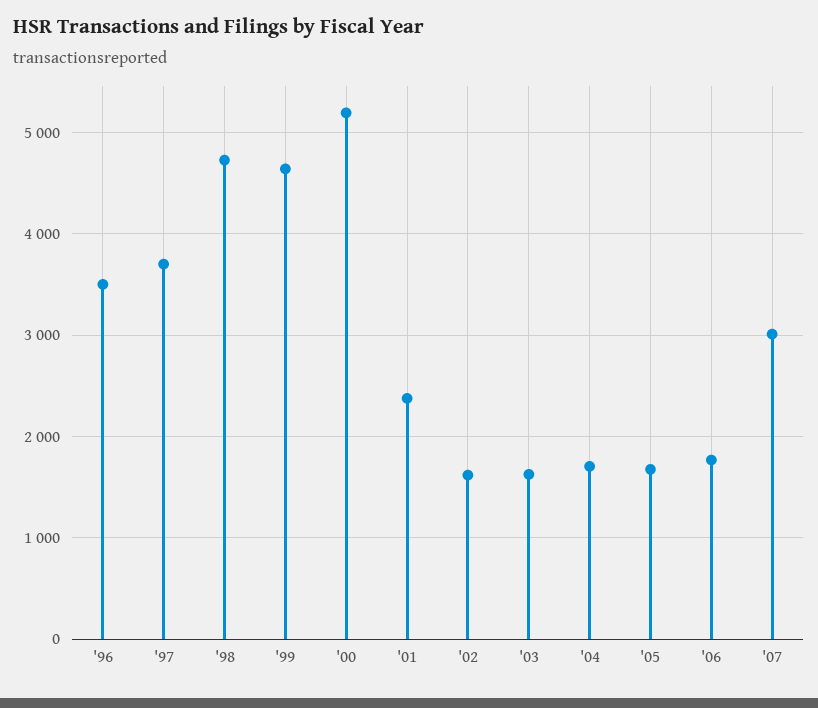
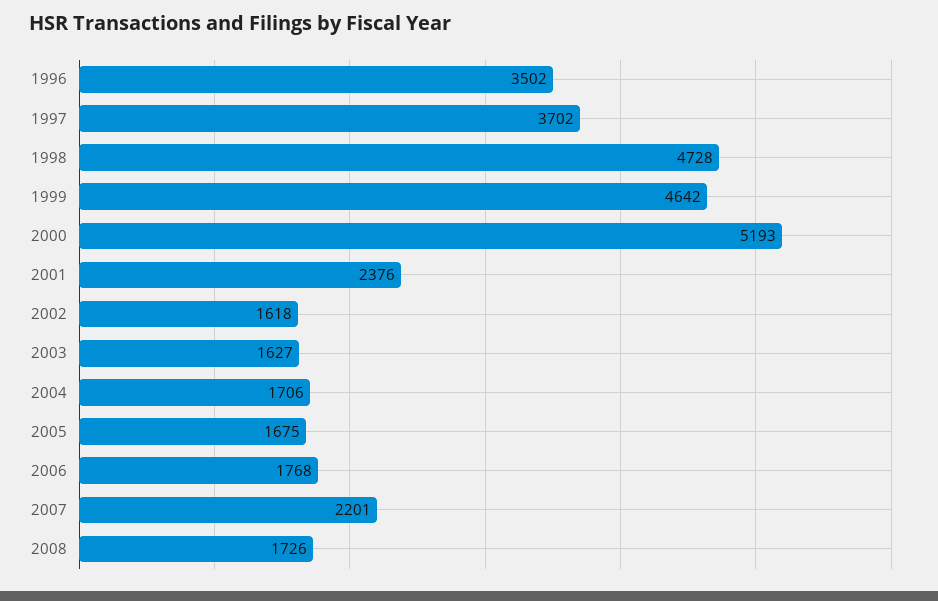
'07: 3000 -> 2201
2008: none -> 1726

